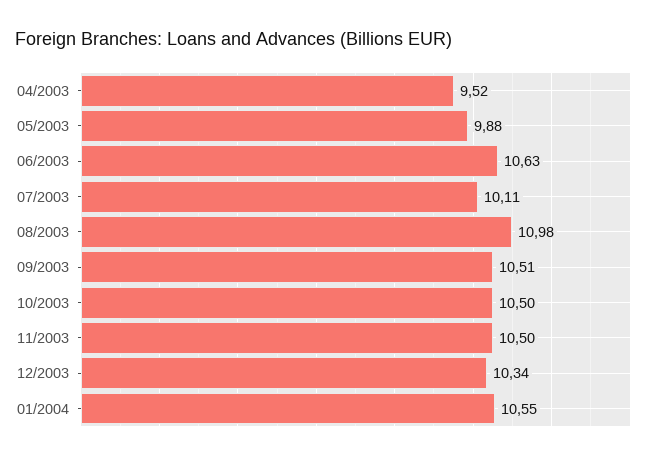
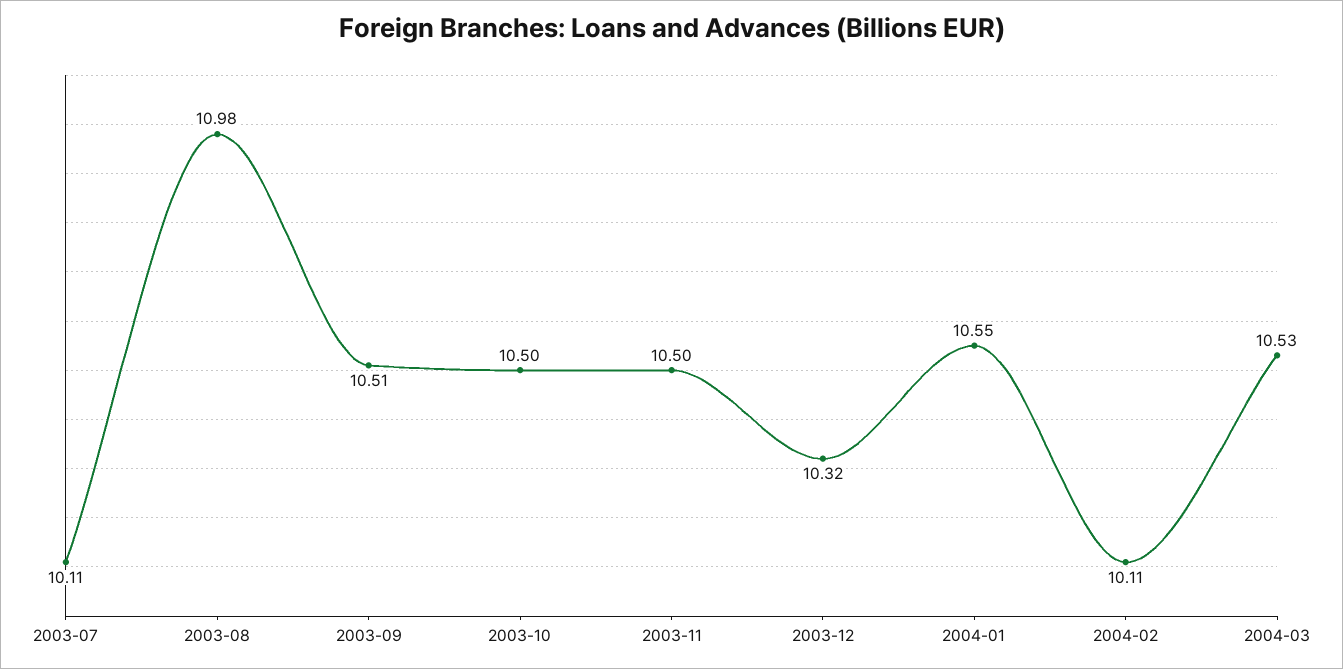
04/2003: 9.52 -> none
05/2003: 9.88 -> none
06/2003: 10.63 -> none
12/2003: 10.34 -> 10.32
2004-02: none -> 10.11
2004-03: none -> 10.53

